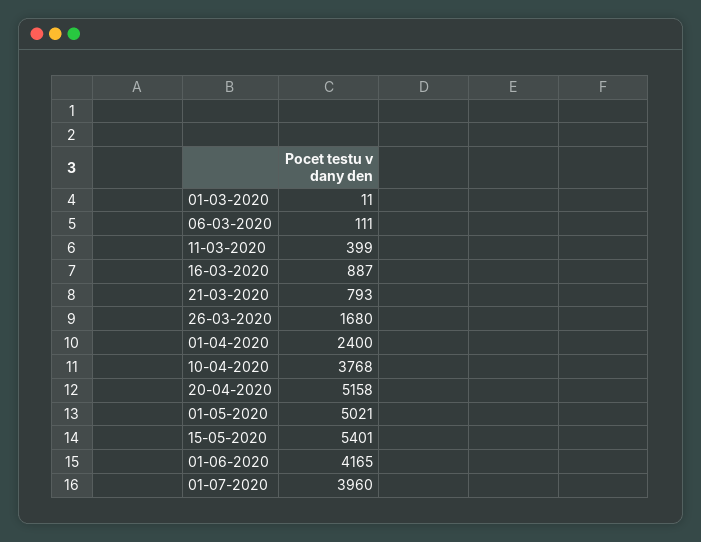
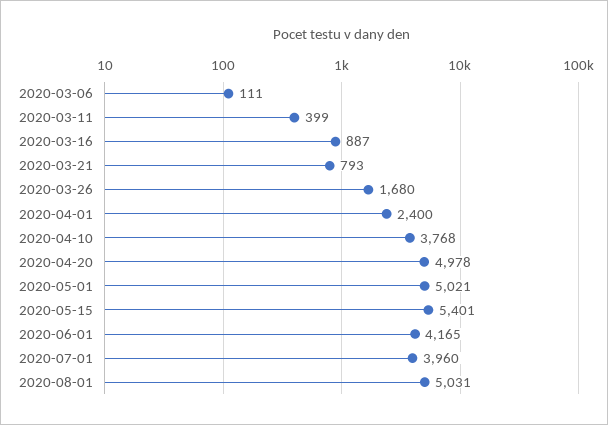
01-03-2020: 11 -> none
20-04-2020: 5158 -> 4978
2020-08-01: none -> 5031

